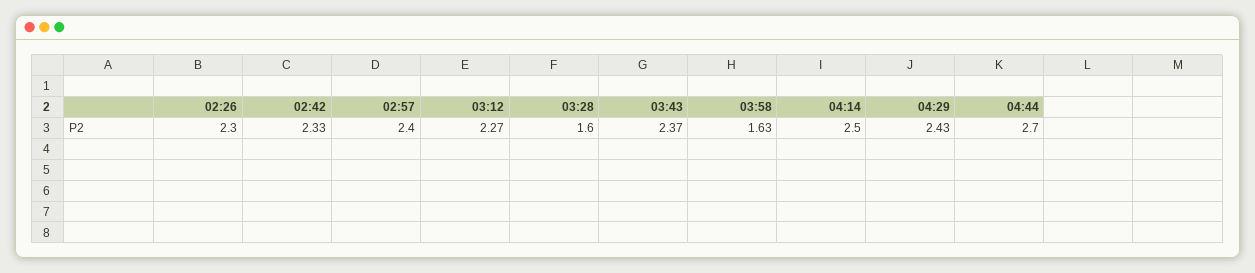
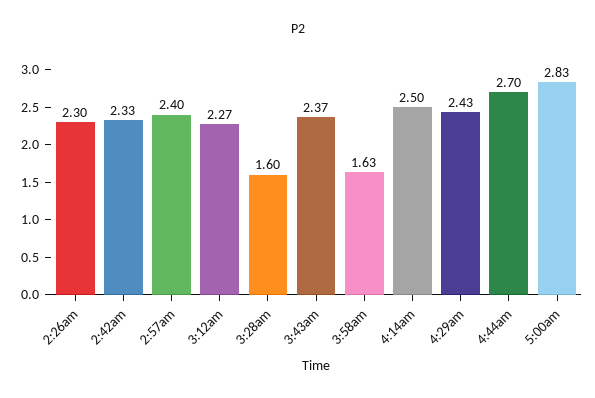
5:00am: none -> 2.83

